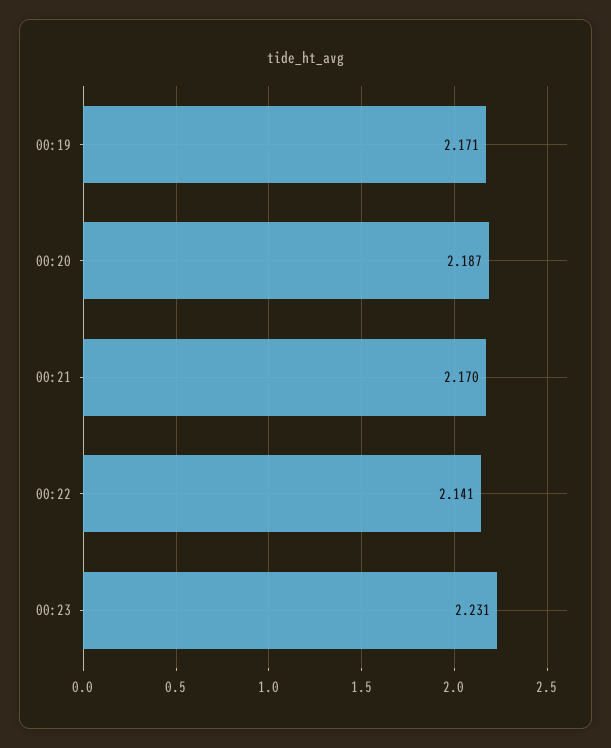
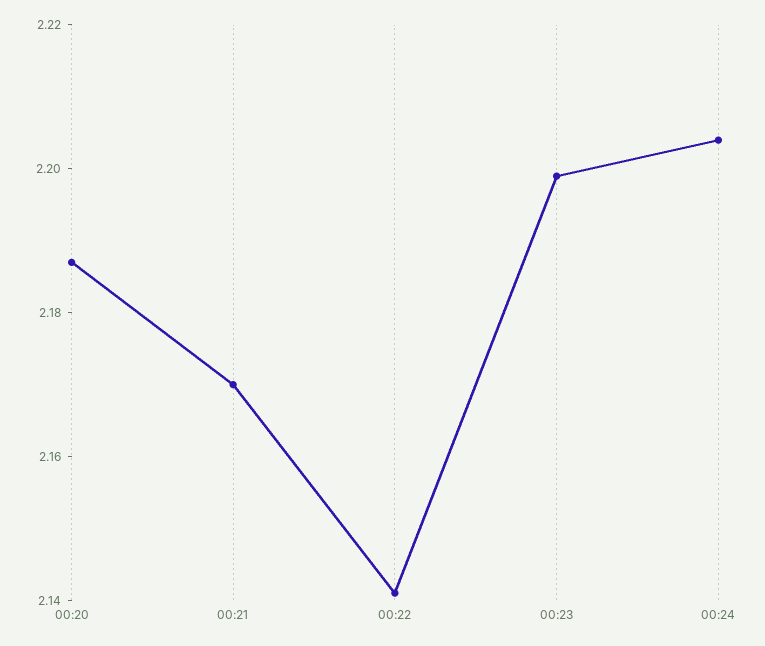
00:19: 2.171 -> none
00:23: 2.231 -> 2.2
00:24: none -> 2.205

